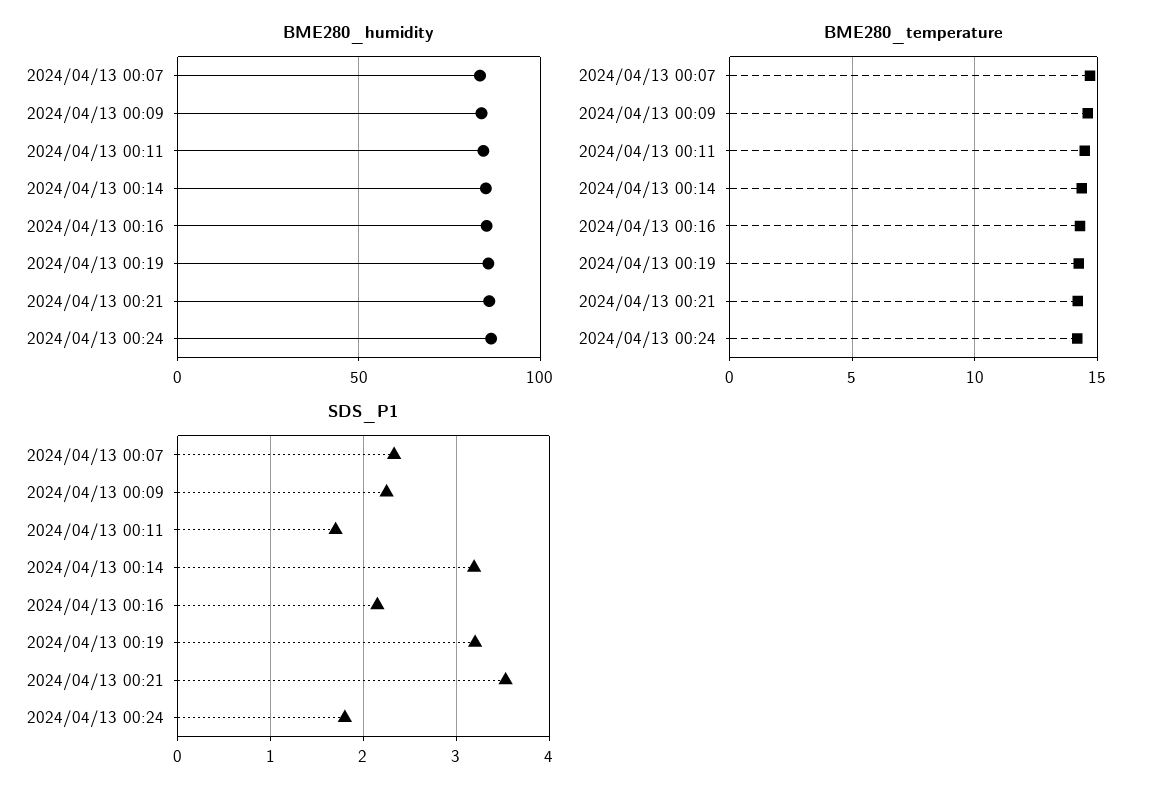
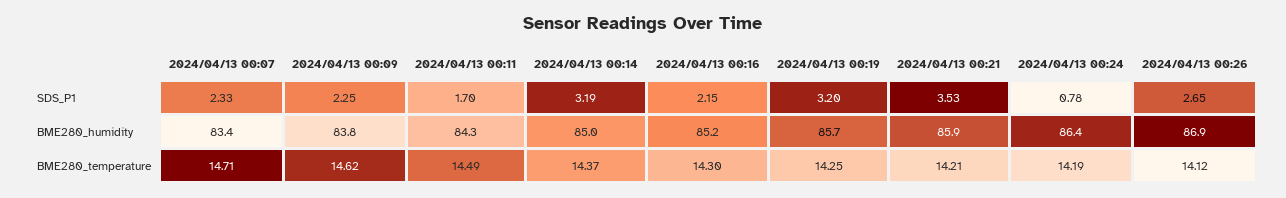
SDS_P1, 2024/04/13 00:24: 1.8 -> 0.78
SDS_P1, 2024/04/13 00:26: none -> 2.65
BME280_humidity, 2024/04/13 00:26: none -> 86.9
BME280_temperature, 2024/04/13 00:26: none -> 14.12

